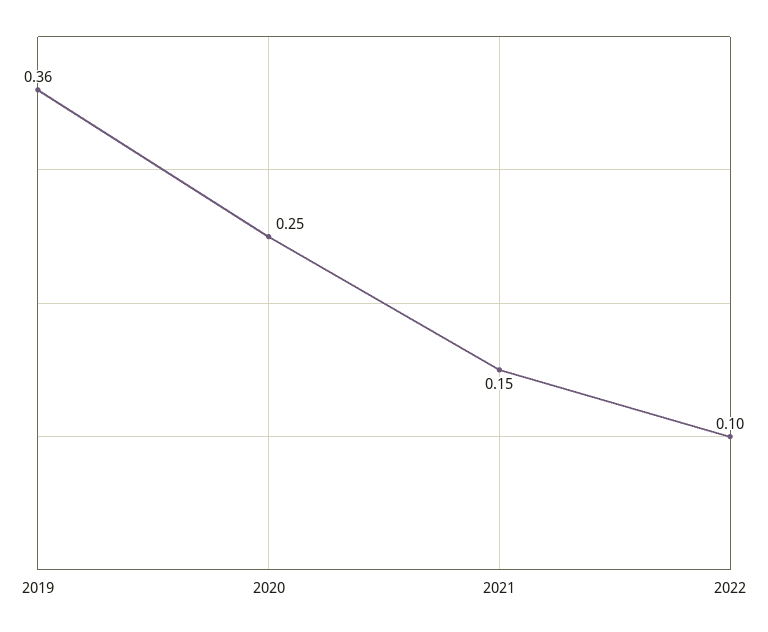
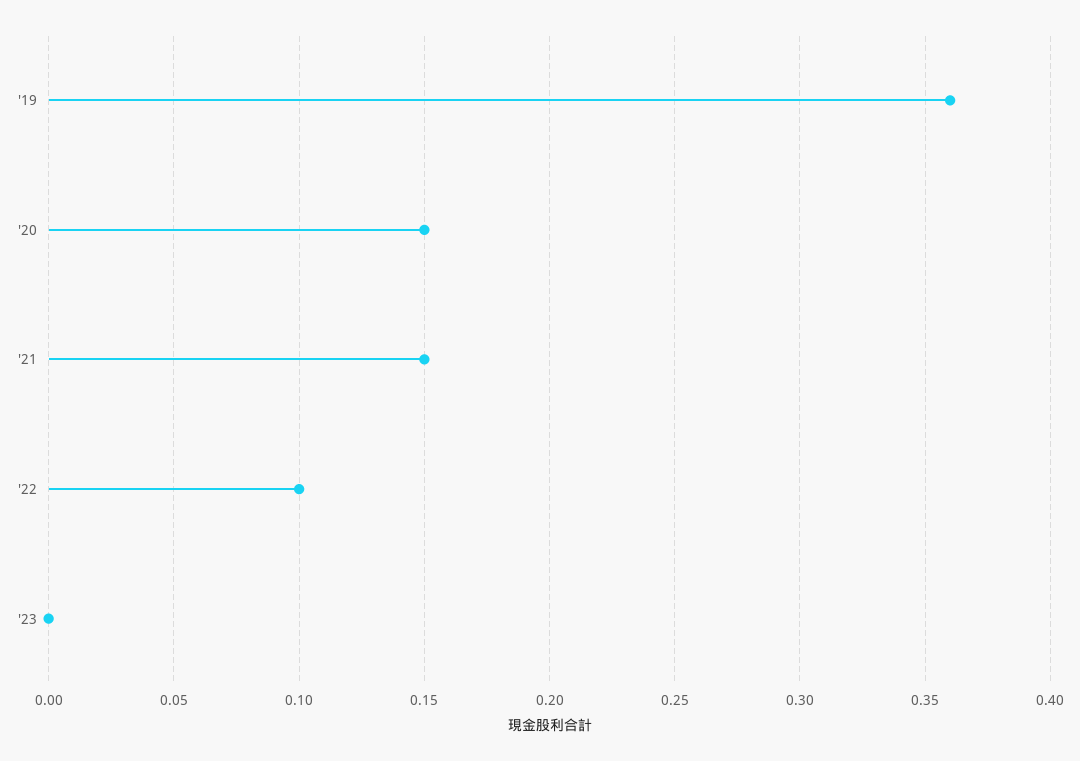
2020: 0.25 -> 0.15
'23: none -> 0

